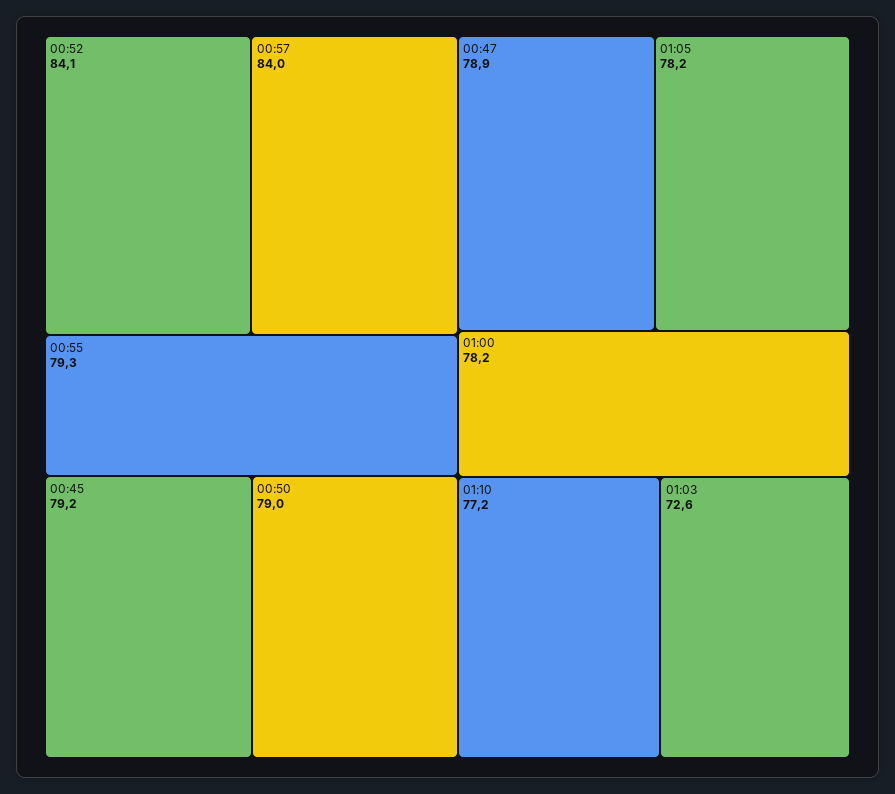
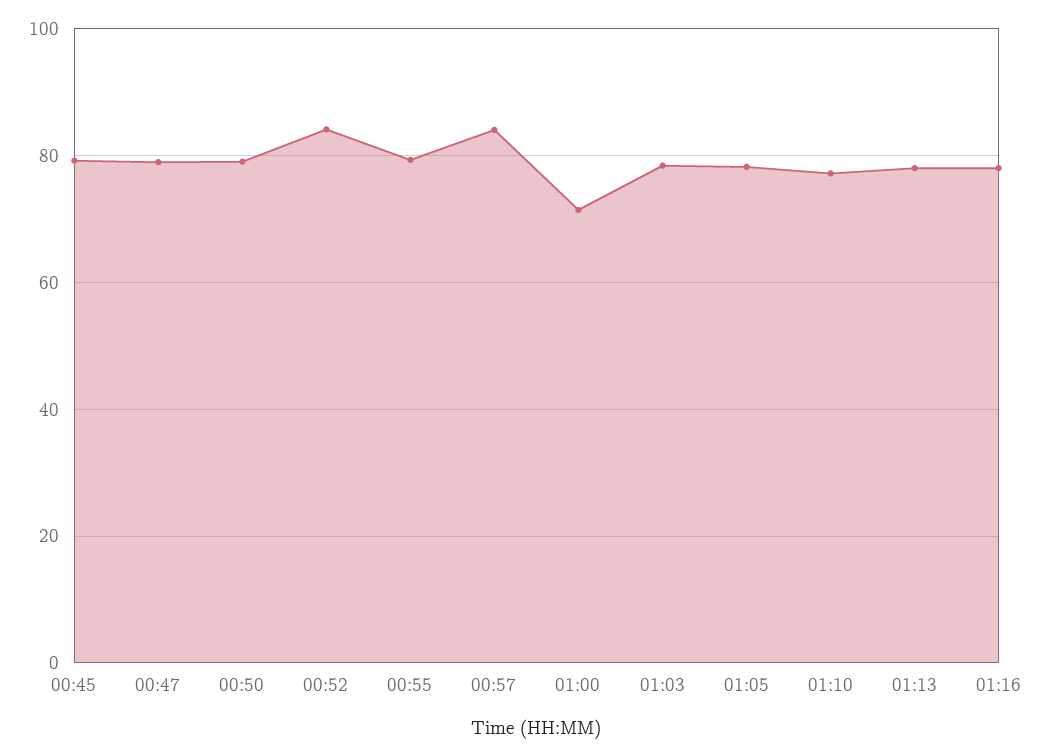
01:00: 78.2 -> 72
01:03: 72.6 -> 78
01:13: none -> 78
01:16: none -> 78

